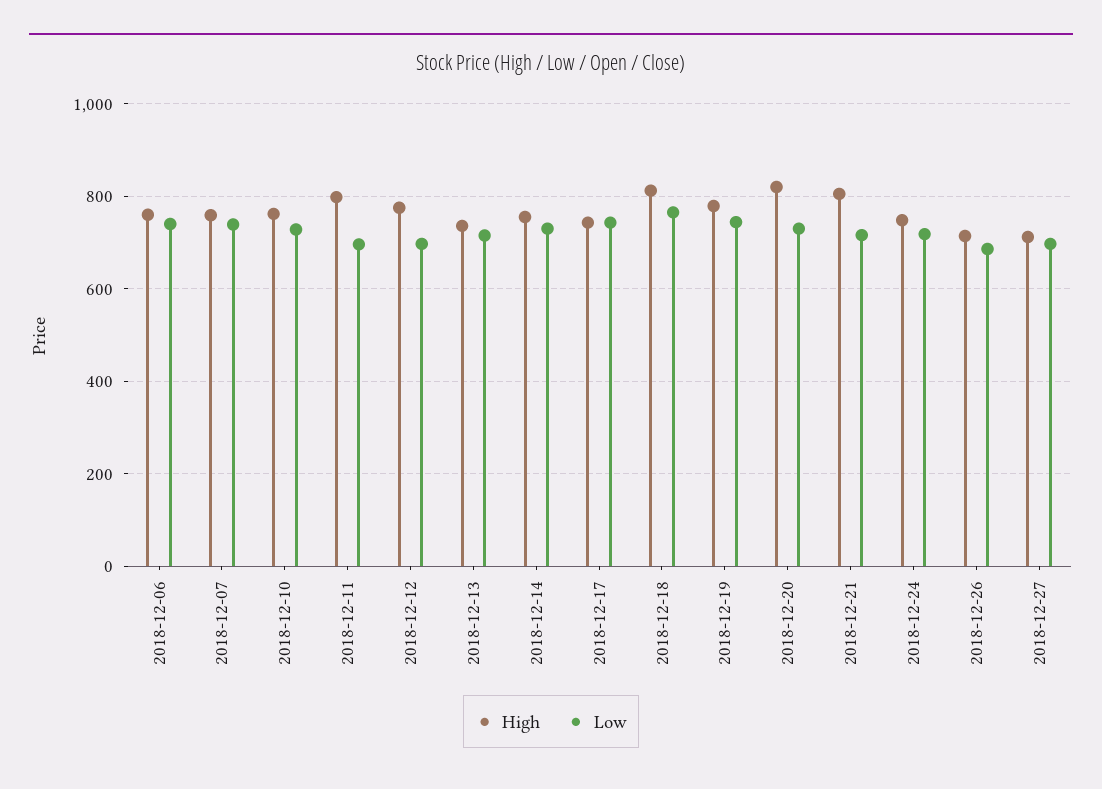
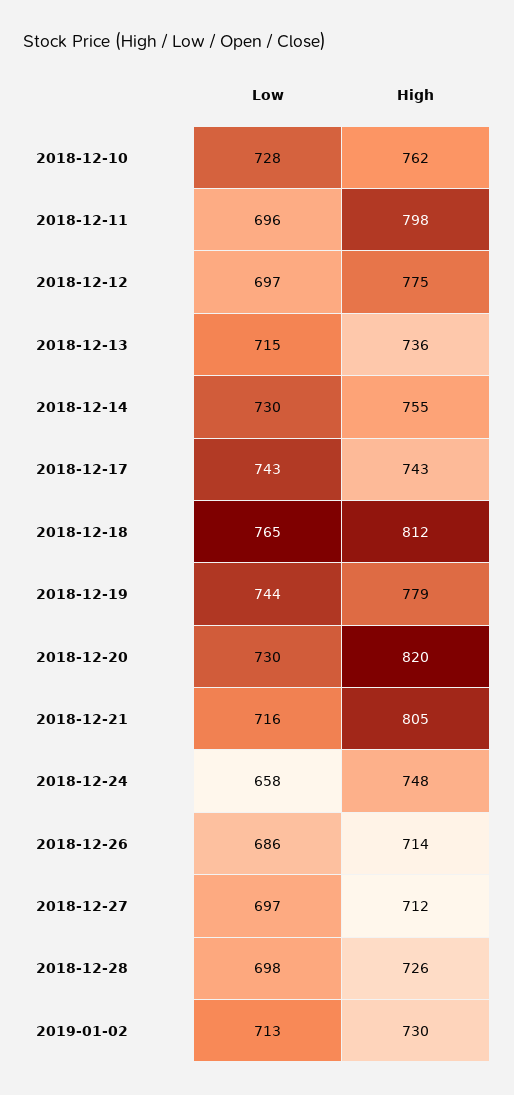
High, 2018-12-06: 760 -> none
Low, 2018-12-06: 740 -> none
High, 2018-12-07: 760 -> none
Low, 2018-12-07: 740 -> none
Low, 2018-12-24: 720 -> 658
Low, 2018-12-28: none -> 698
High, 2018-12-28: none -> 726
Low, 2019-01-02: none -> 713
High, 2019-01-02: none -> 730

